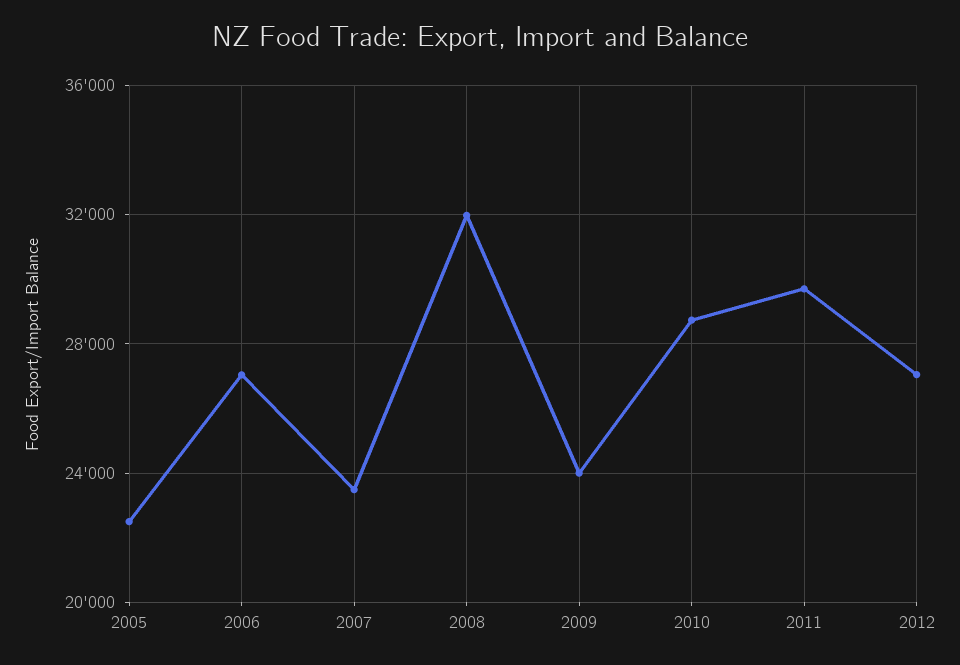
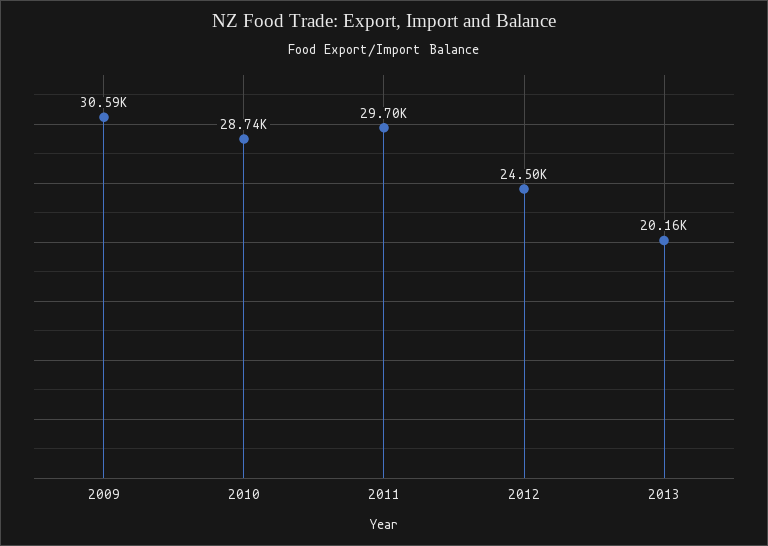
2005: 22500 -> none
2006: 27000 -> none
2007: 23500 -> none
2008: 32000 -> none
2009: 24000 -> 30590
2012: 27000 -> 24500
2013: none -> 20160

